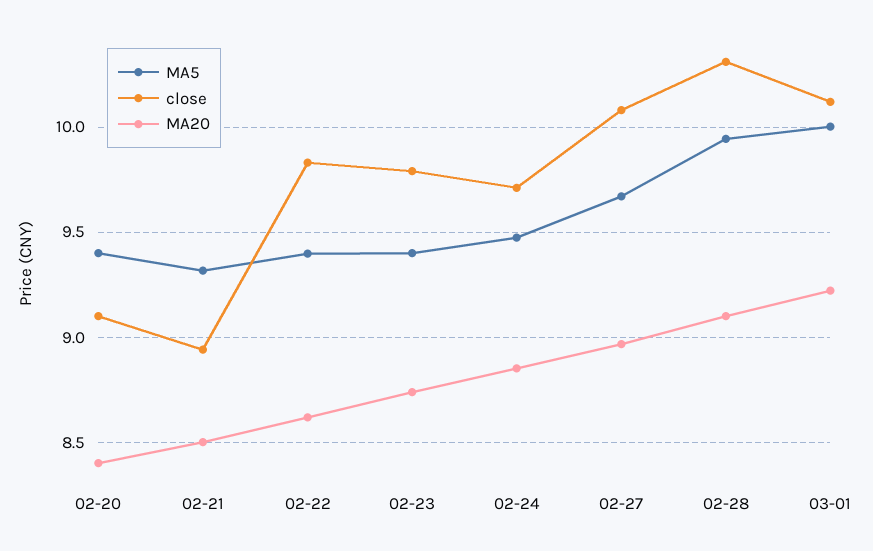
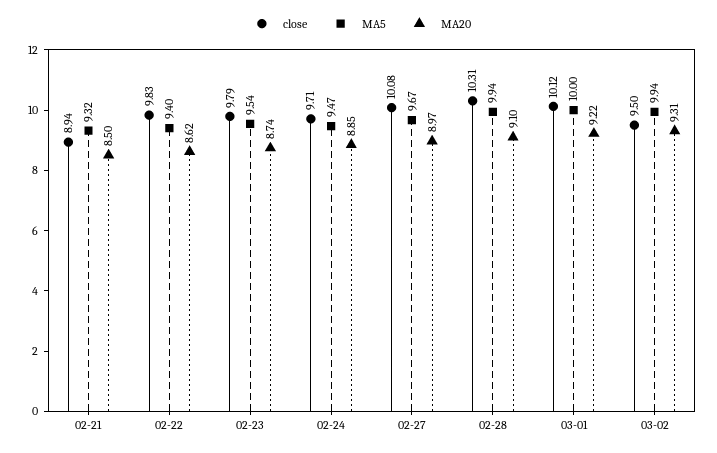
MA5, 02-20: 9.4 -> none
close, 02-20: 9.1 -> none
MA20, 02-20: 8.4 -> none
MA5, 02-23: 9.4 -> 9.54
close, 03-02: none -> 9.5
MA5, 03-02: none -> 9.94
MA20, 03-02: none -> 9.31

